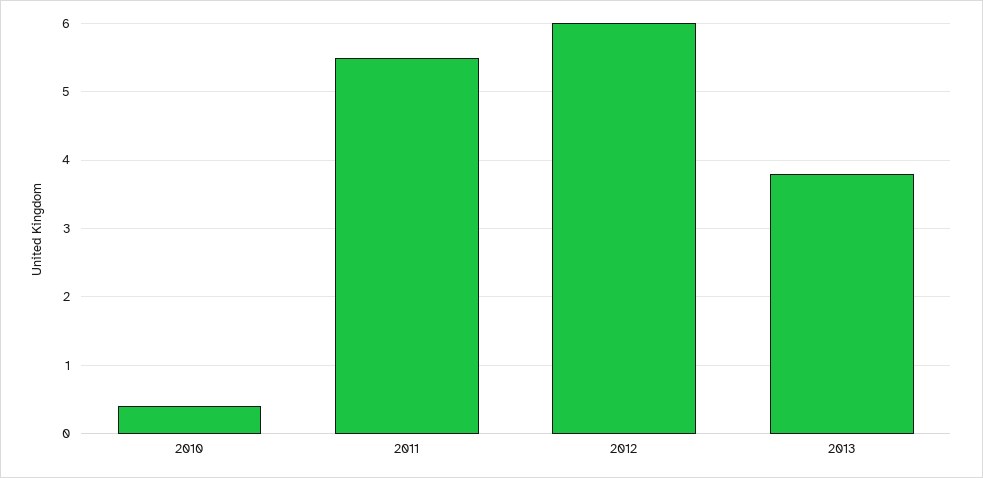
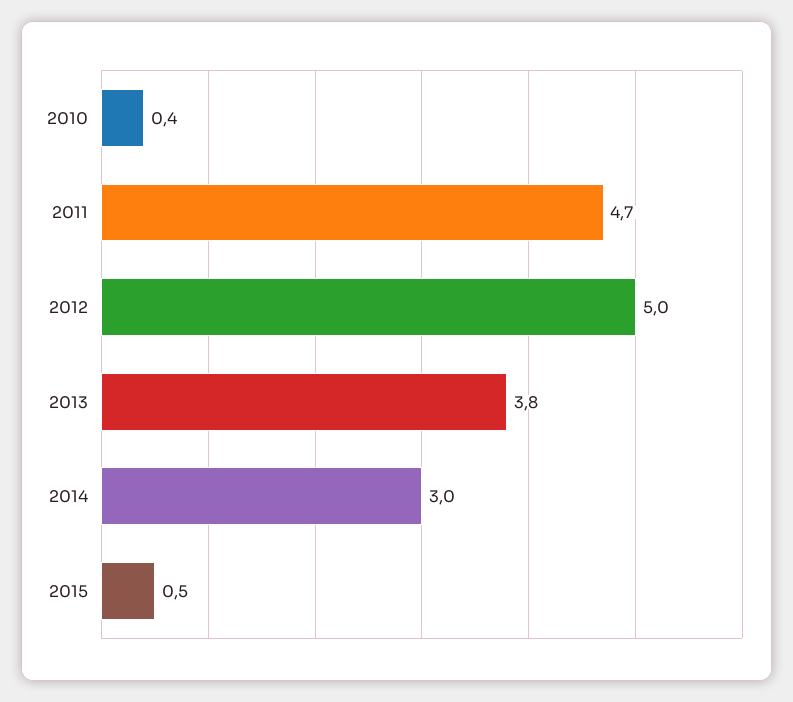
2011: 5.5 -> 4.7
2012: 6 -> 5
2014: none -> 3
2015: none -> 0.5

